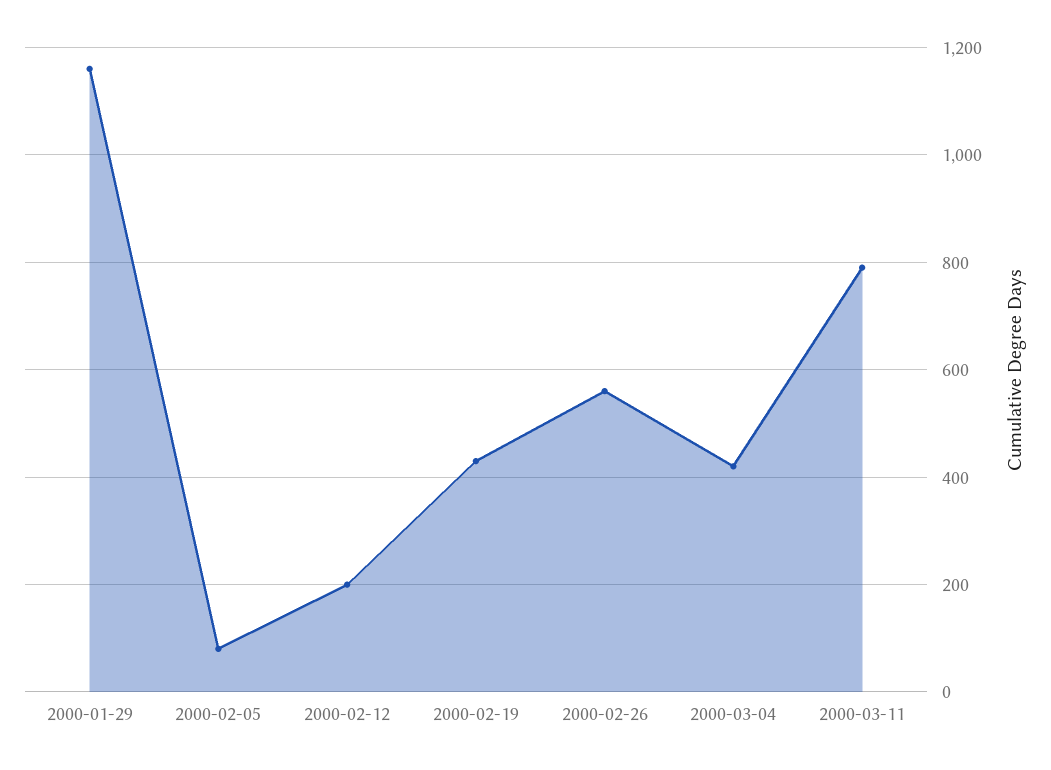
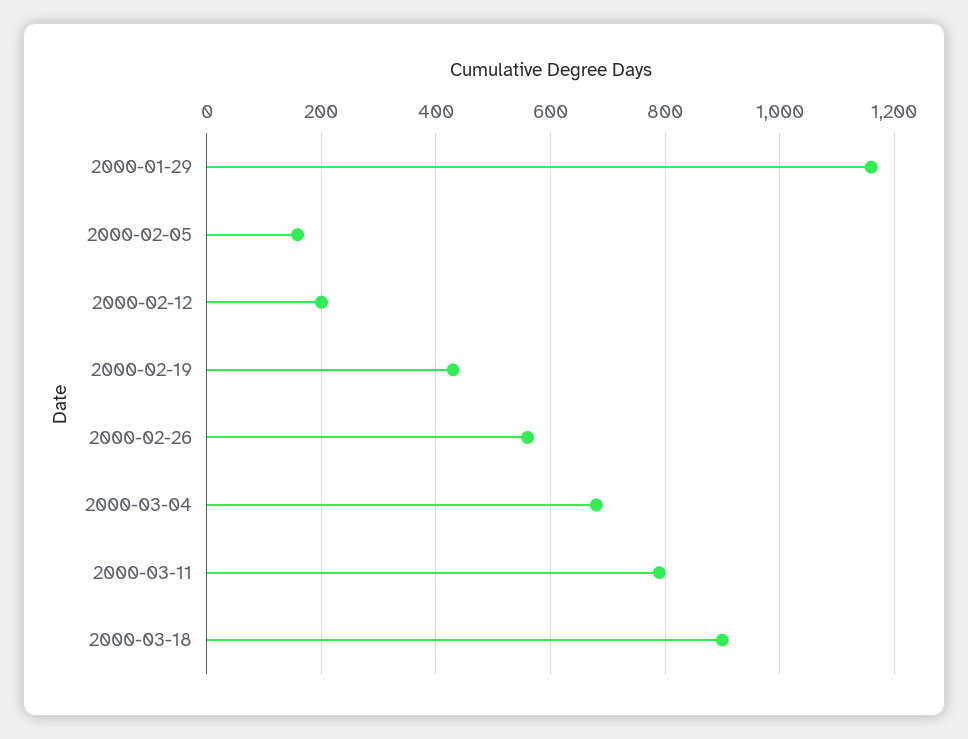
2000-02-05: 80 -> 160
2000-03-04: 420 -> 680
2000-03-18: none -> 900

